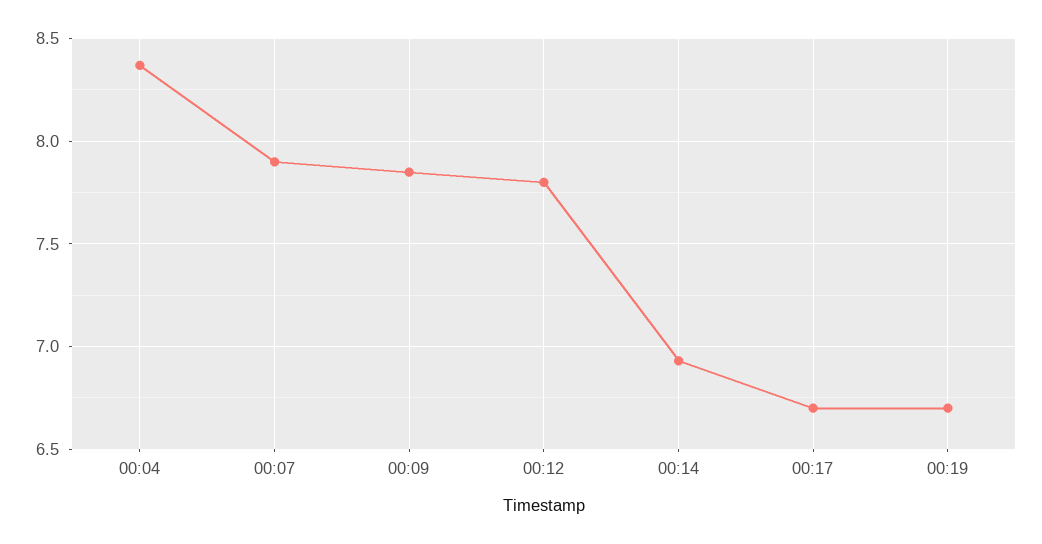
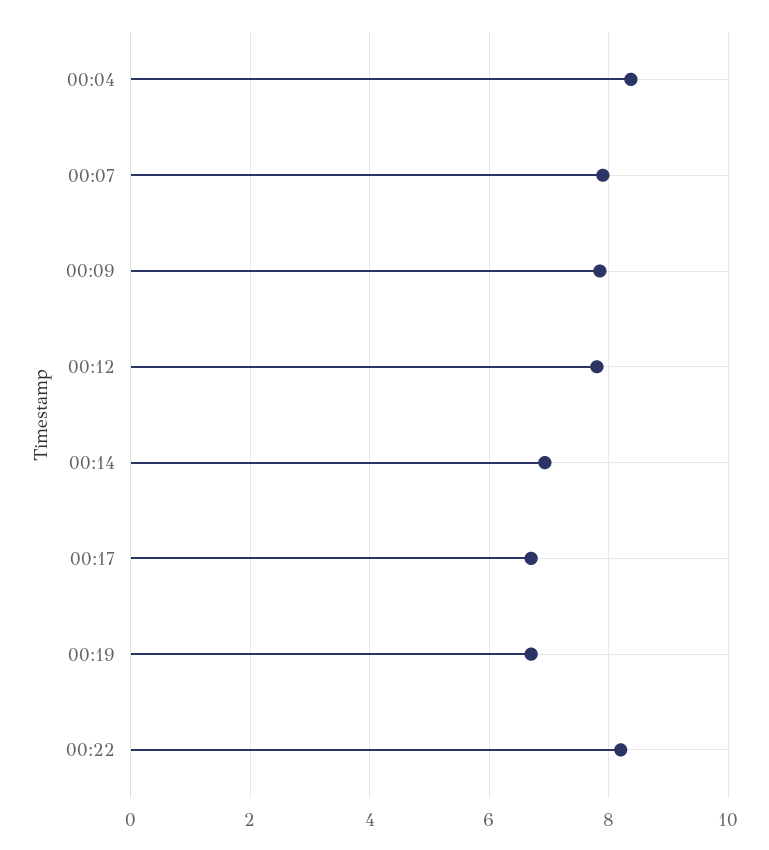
00:22: none -> 8.2

